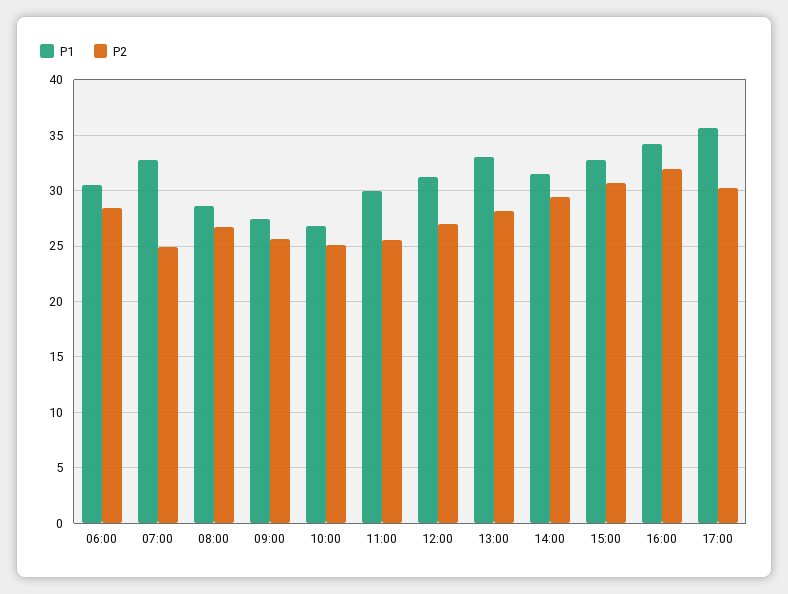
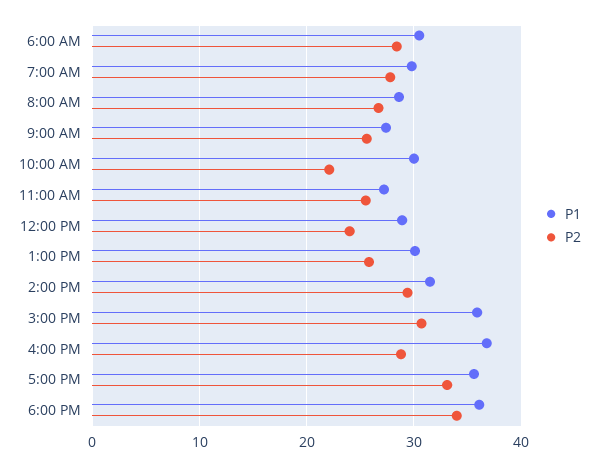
P1, 07:00: 33 -> 30
P2, 07:00: 25 -> 28
P1, 10:00: 27 -> 30
P2, 10:00: 25 -> 22
P1, 11:00: 30 -> 27
P1, 12:00: 31 -> 29
P2, 12:00: 27 -> 24
P1, 13:00: 33 -> 30
P2, 13:00: 28 -> 26
P1, 15:00: 33 -> 36
P1, 16:00: 34 -> 37
P2, 16:00: 32 -> 29
P2, 17:00: 30 -> 33
P1, 6:00 PM: none -> 36
P2, 6:00 PM: none -> 34

